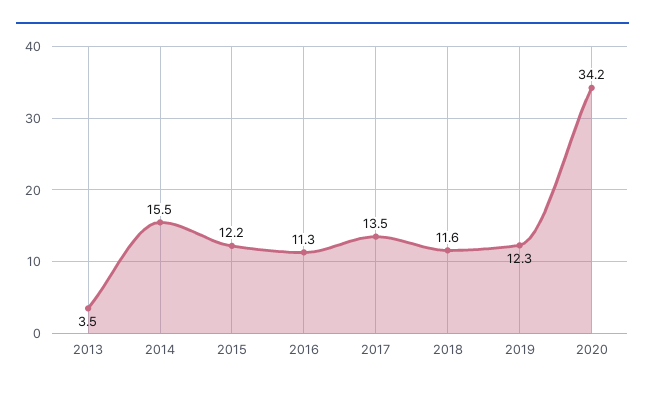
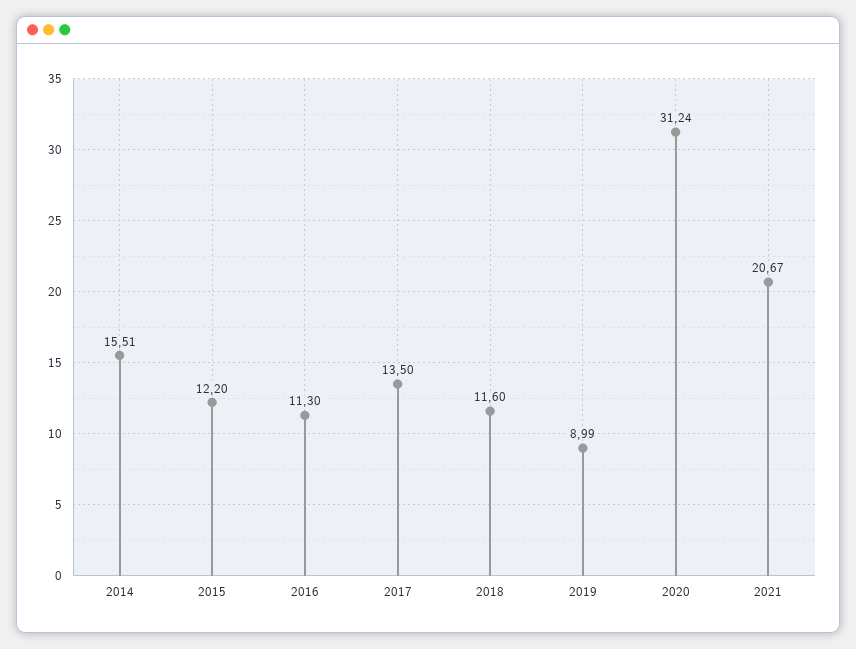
2013: 3.5 -> none
2019: 12.3 -> 8.99
2020: 34.2 -> 31.24
2021: none -> 20.67

